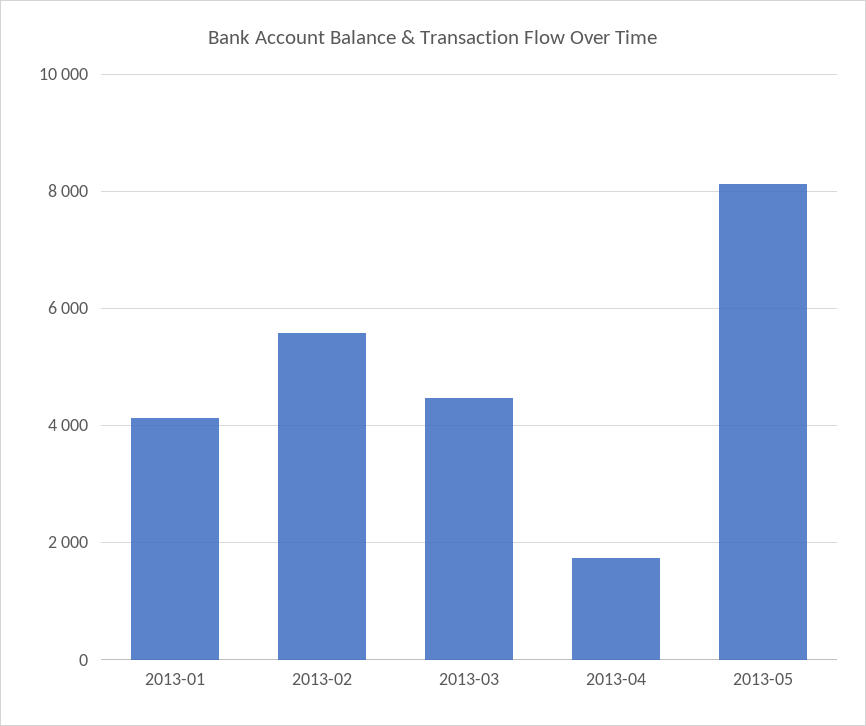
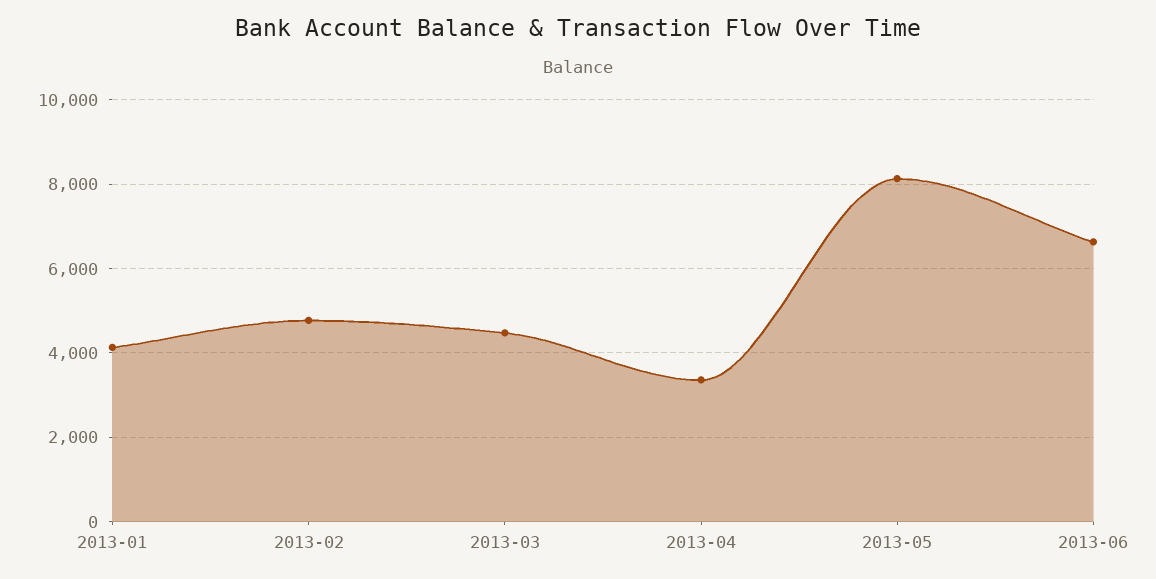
2013-02: 5600 -> 4800
2013-04: 1800 -> 3400
2013-06: none -> 6600

